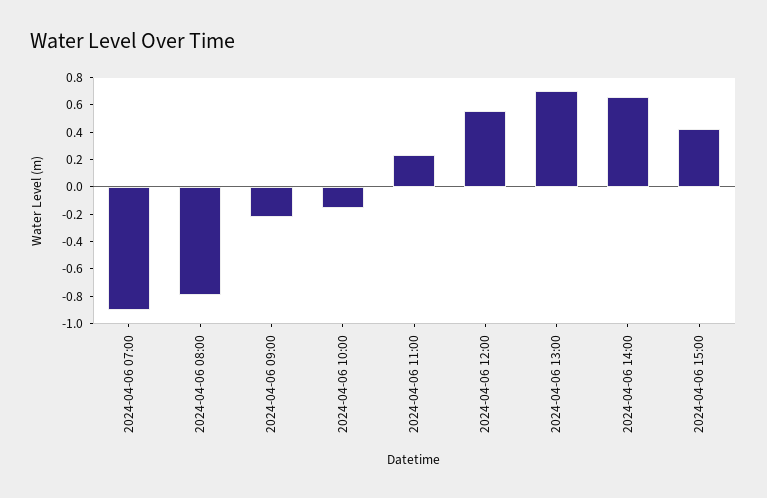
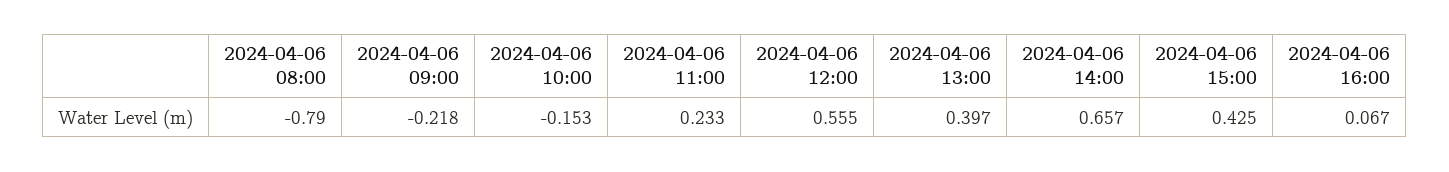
2024-04-06 07:00: -0.9 -> none
2024-04-06 13:00: 0.7 -> 0.397
2024-04-06 16:00: none -> 0.067

